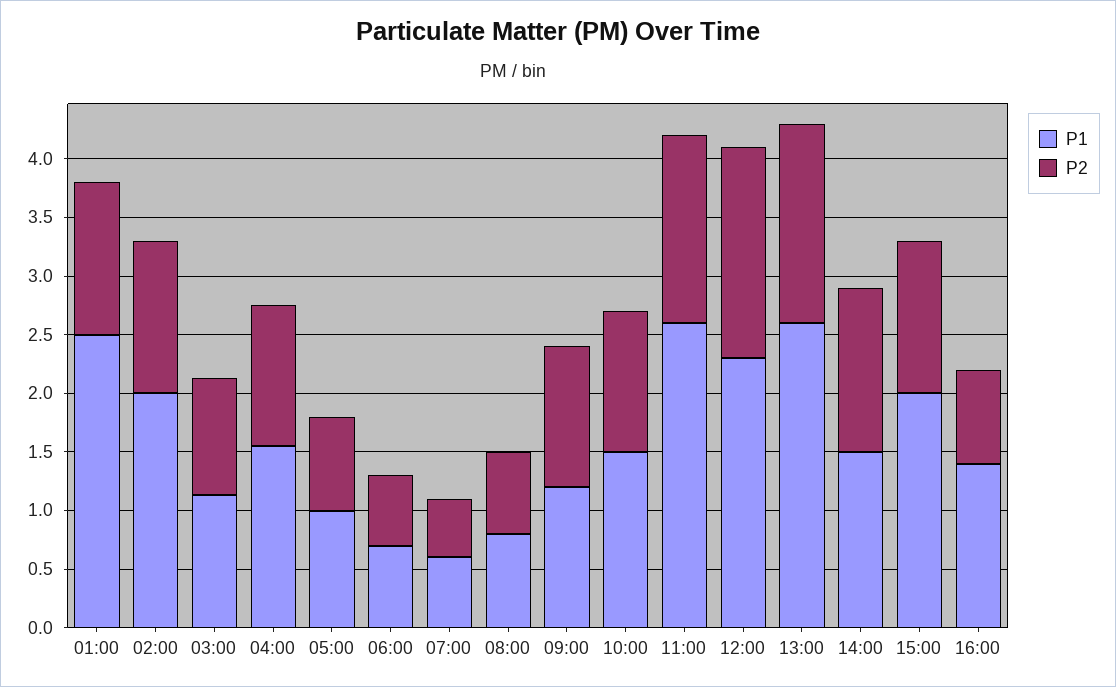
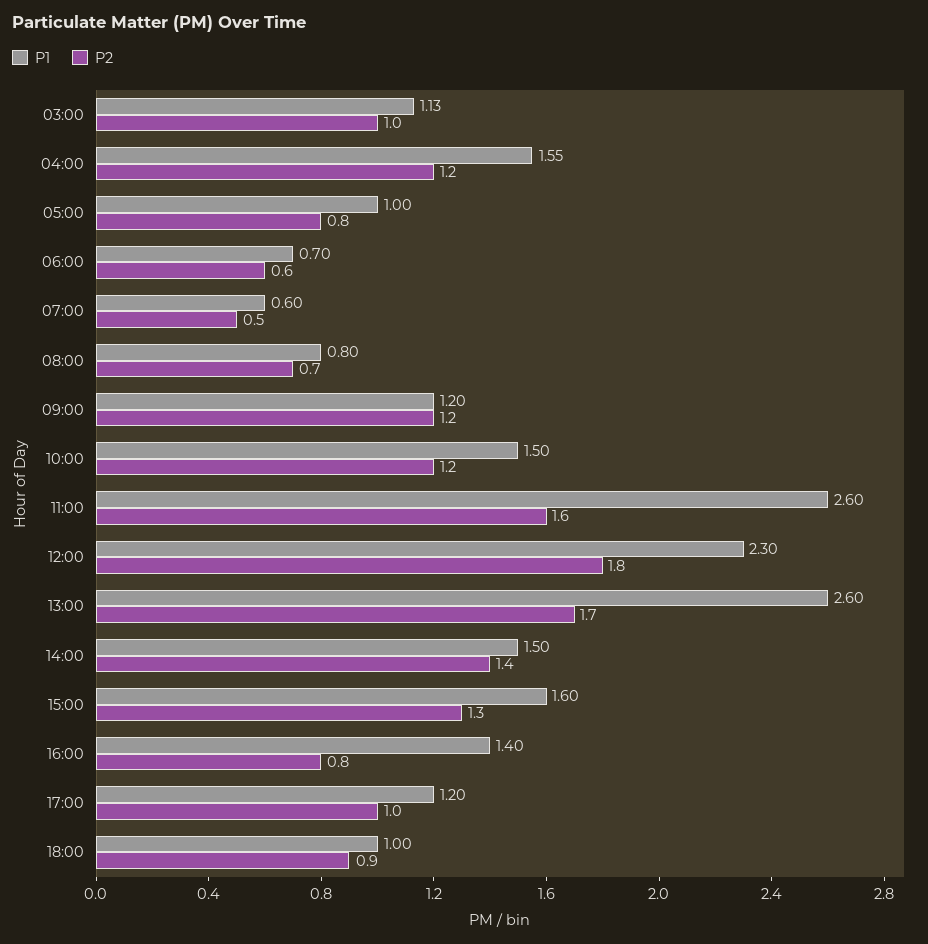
P1, 01:00: 2.5 -> none
P2, 01:00: 1.3 -> none
P1, 02:00: 2 -> none
P2, 02:00: 1.3 -> none
P1, 15:00: 2 -> 1.6
P1, 17:00: none -> 1.2
P2, 17:00: none -> 1
P1, 18:00: none -> 1
P2, 18:00: none -> 0.9

